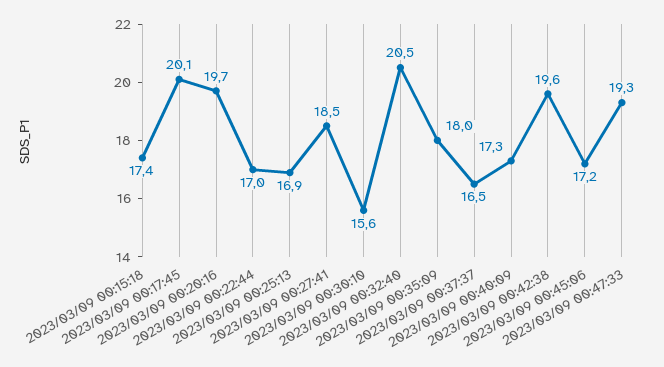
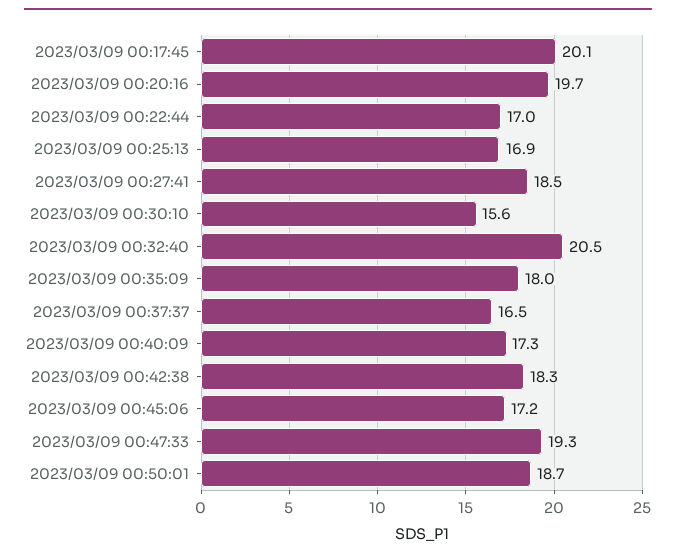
2023/03/09 00:15:18: 17.4 -> none
2023/03/09 00:42:38: 19.6 -> 18.3
2023/03/09 00:50:01: none -> 18.7

